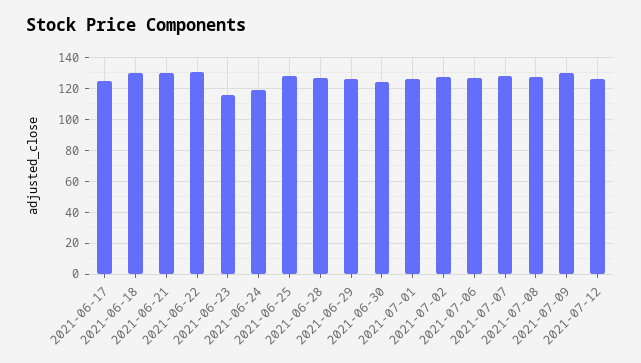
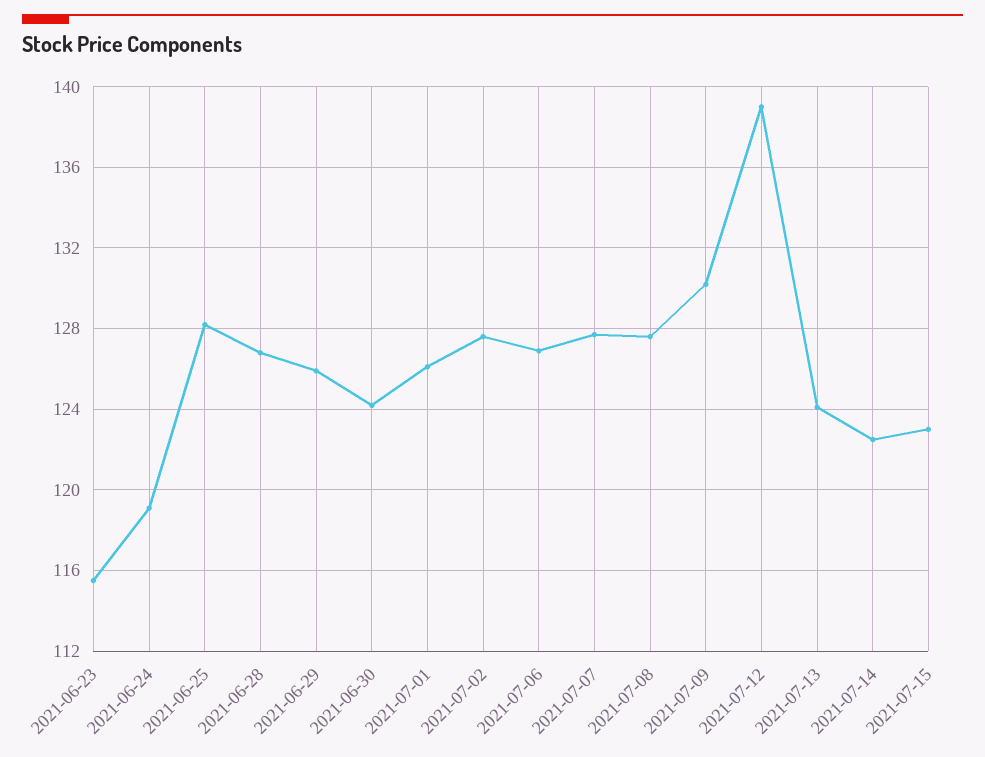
2021-06-17: 125 -> none
2021-06-18: 130 -> none
2021-06-21: 130 -> none
2021-06-22: 130 -> none
2021-07-12: 125 -> 139
2021-07-13: none -> 124
2021-07-14: none -> 122.5
2021-07-15: none -> 123

